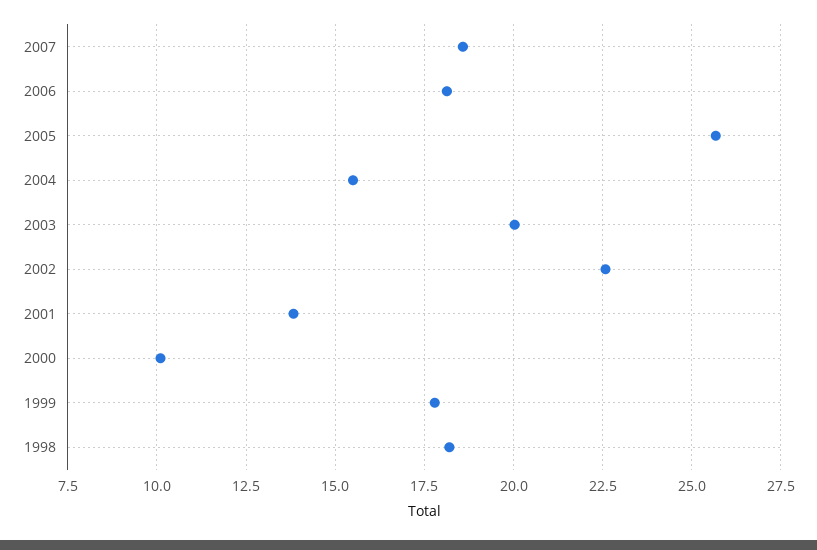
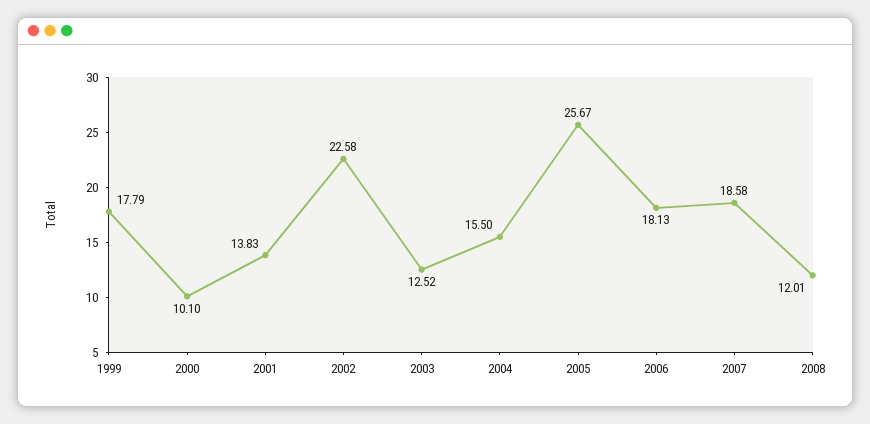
2003: 20 -> 12.52
1998: 18.25 -> none
2008: none -> 12.01

